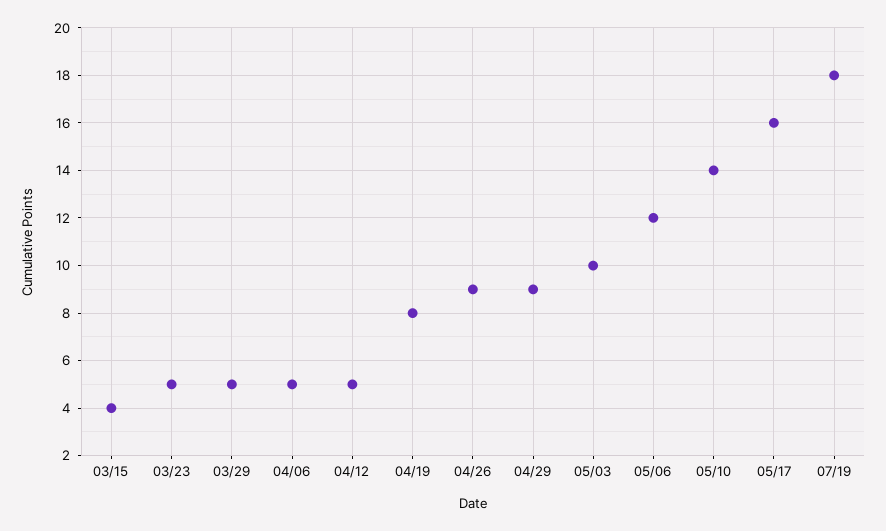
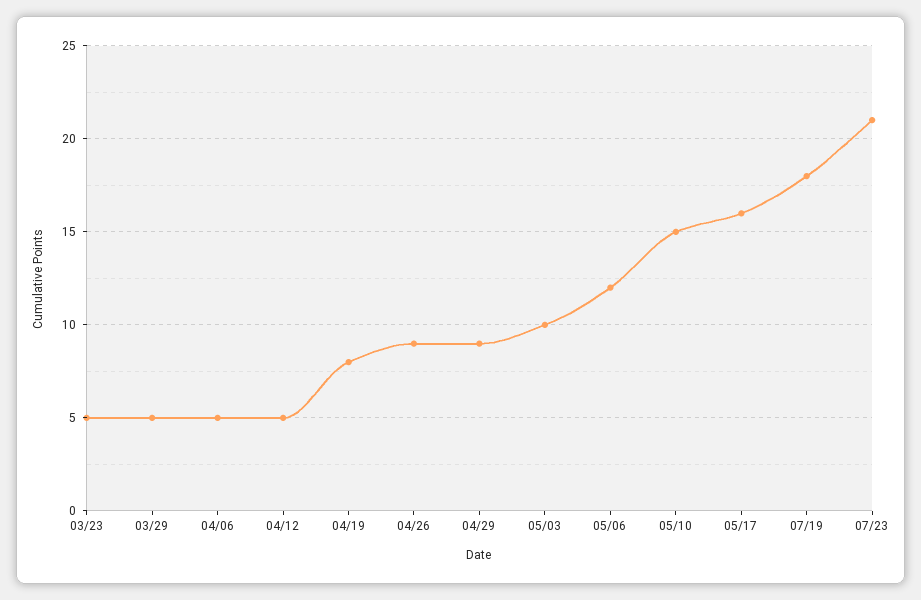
03/15: 4 -> none
05/10: 14 -> 15
07/23: none -> 21

